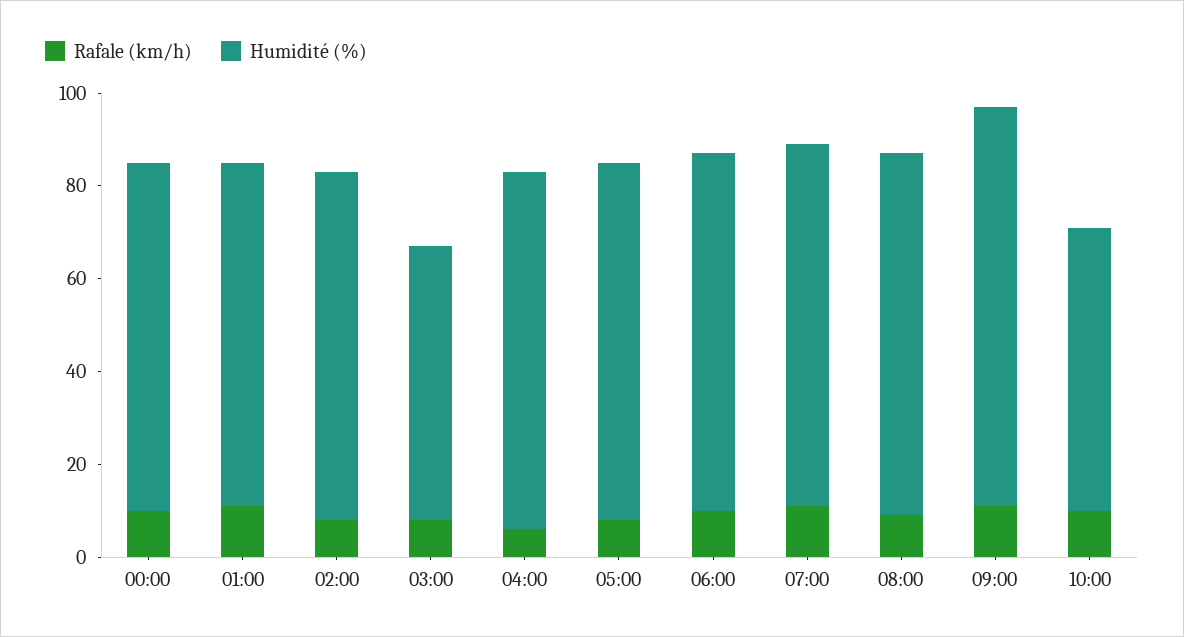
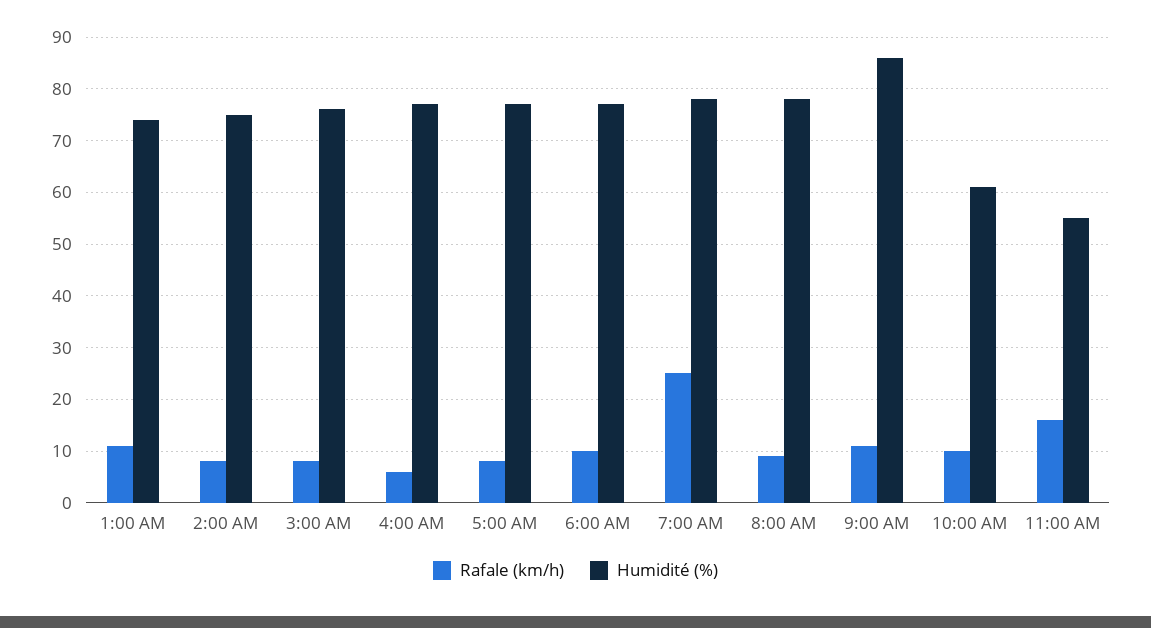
Rafale (km/h), 00:00: 10 -> none
Humidité (%), 00:00: 75 -> none
Humidité (%), 03:00: 60 -> 75
Rafale (km/h), 07:00: 10 -> 25
Rafale (km/h), 11:00 AM: none -> 15
Humidité (%), 11:00 AM: none -> 55

